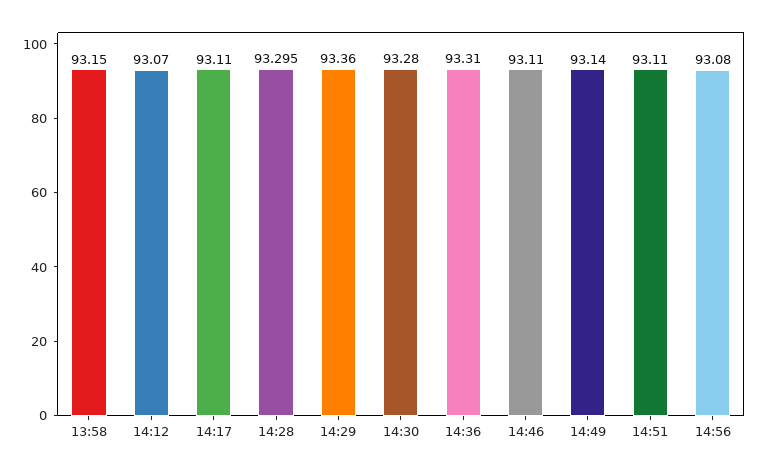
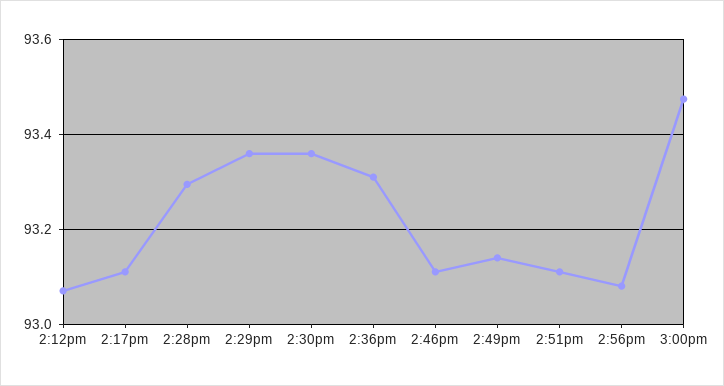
13:58: 93.15 -> none
14:30: 93.28 -> 93.36
3:00pm: none -> 93.48

